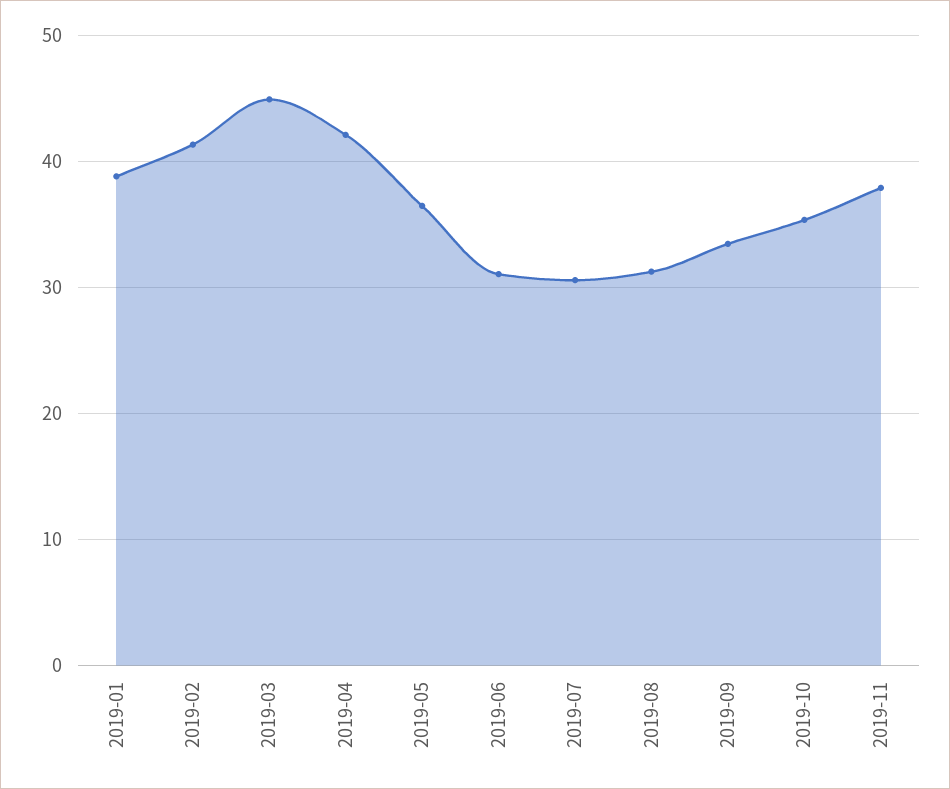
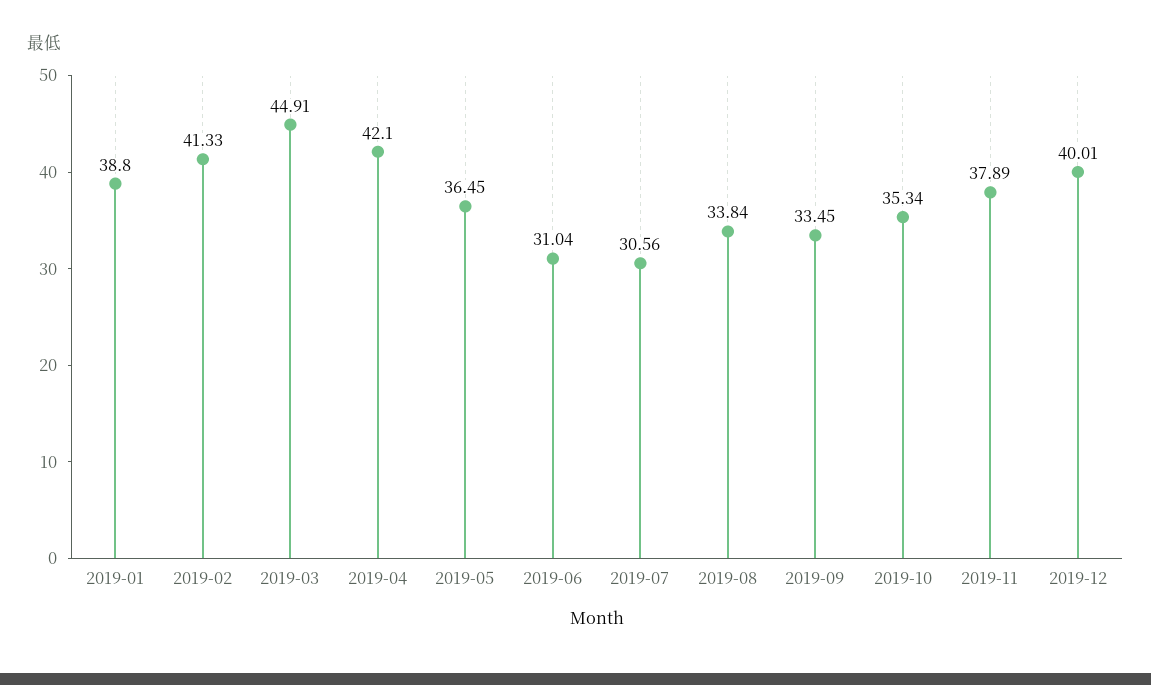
2019-08: 31 -> 33.84
2019-12: none -> 40.01

